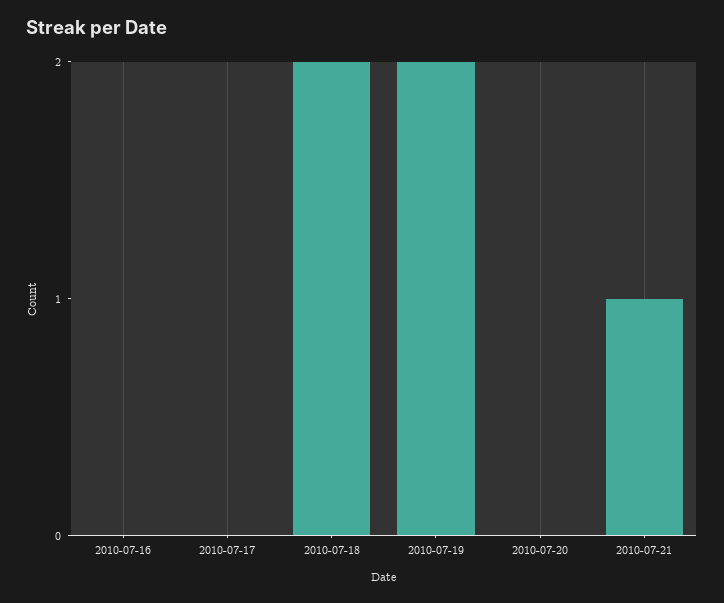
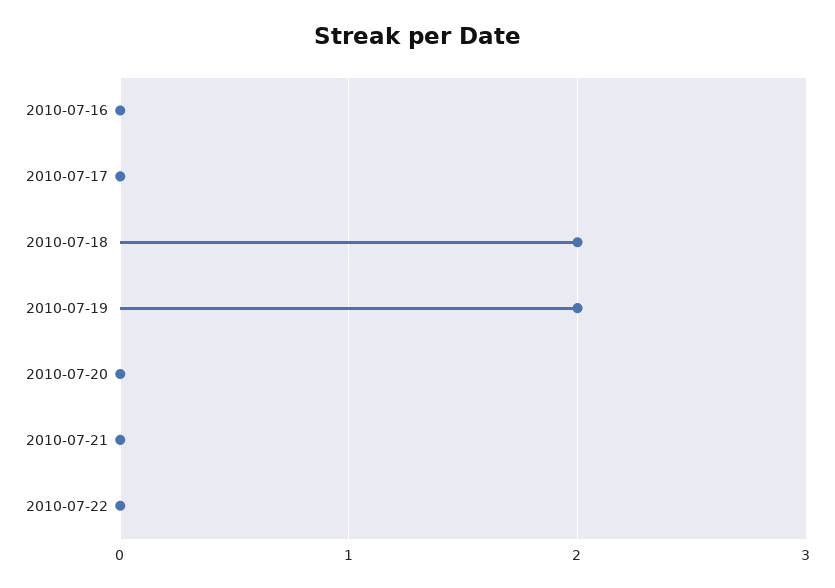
2010-07-21: 1 -> 0
2010-07-22: none -> 0

